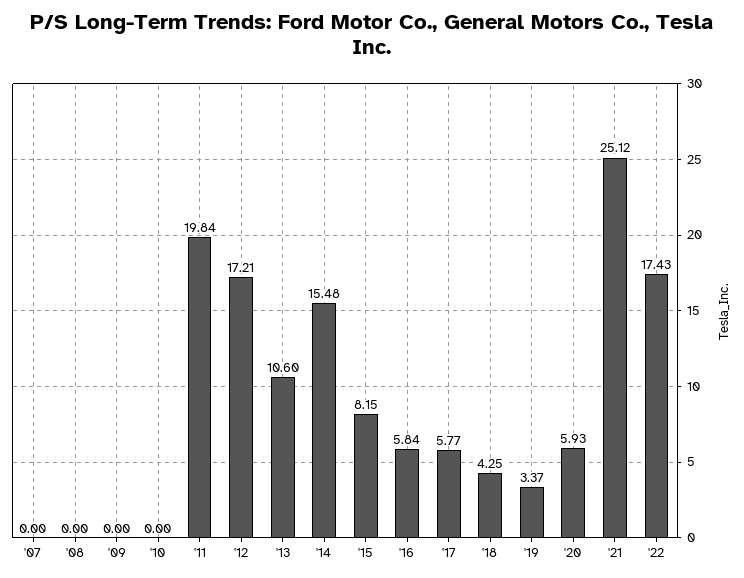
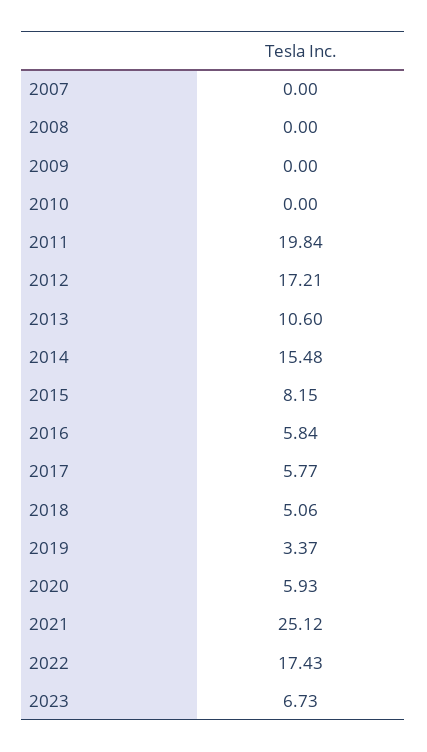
'18: 4.25 -> 5.06
2023: none -> 6.73

